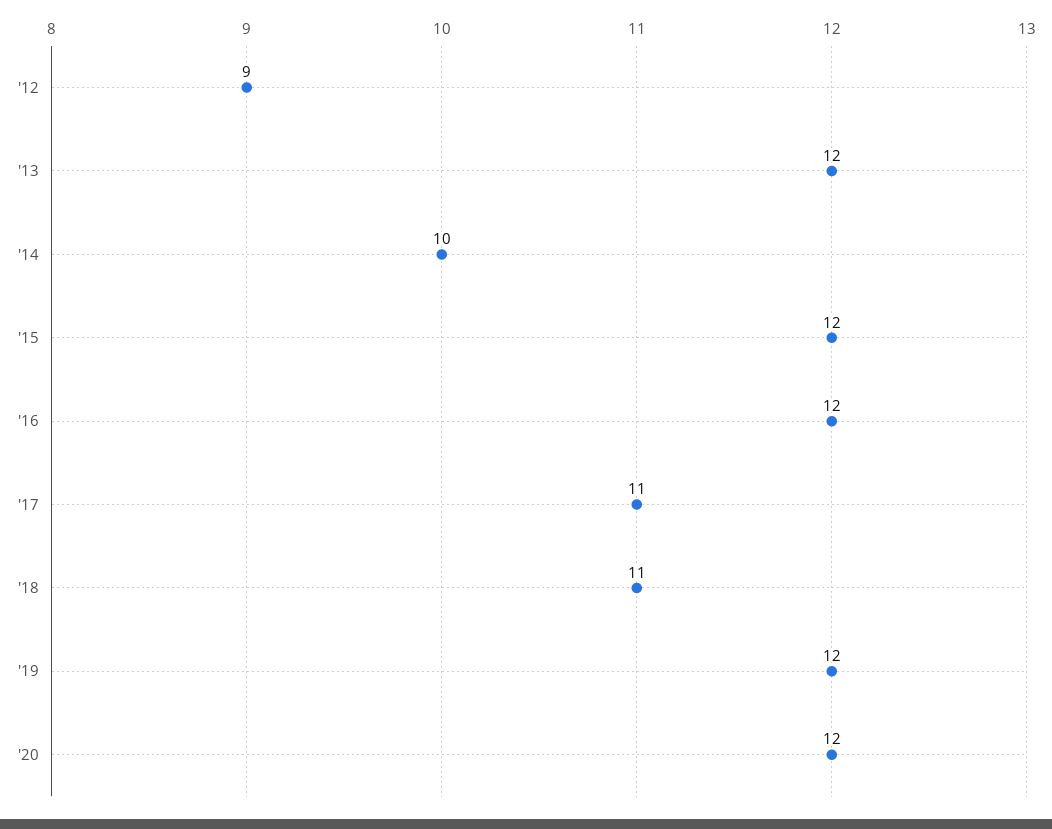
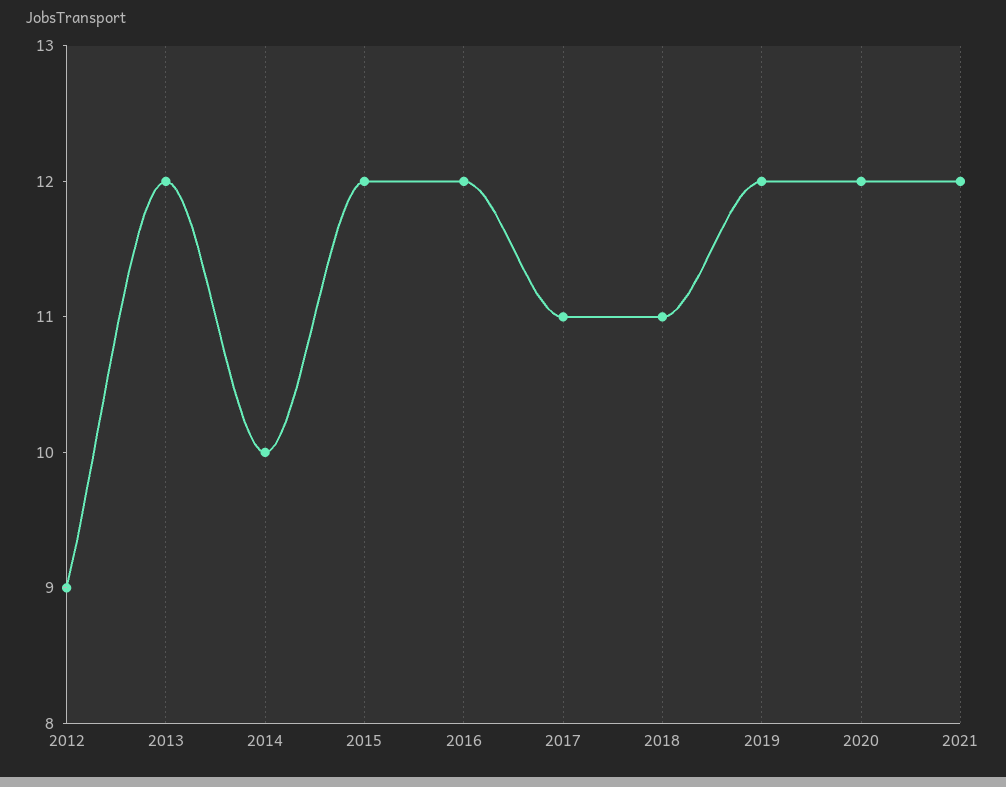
2021: none -> 12

